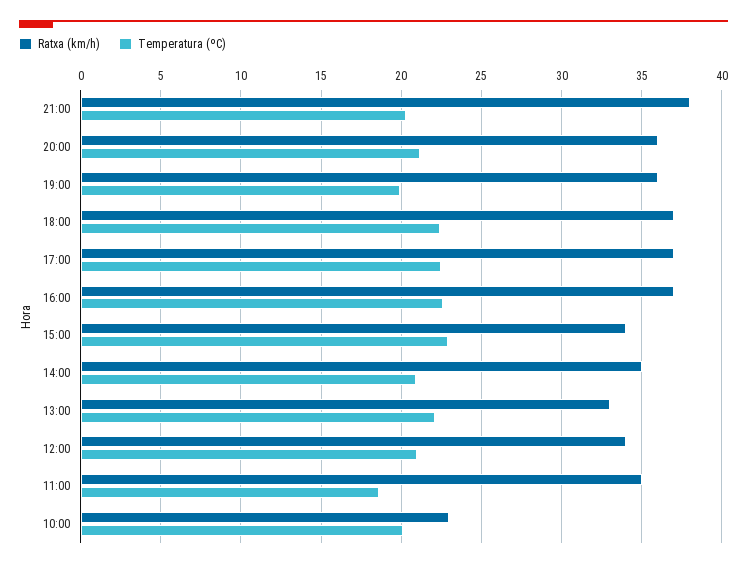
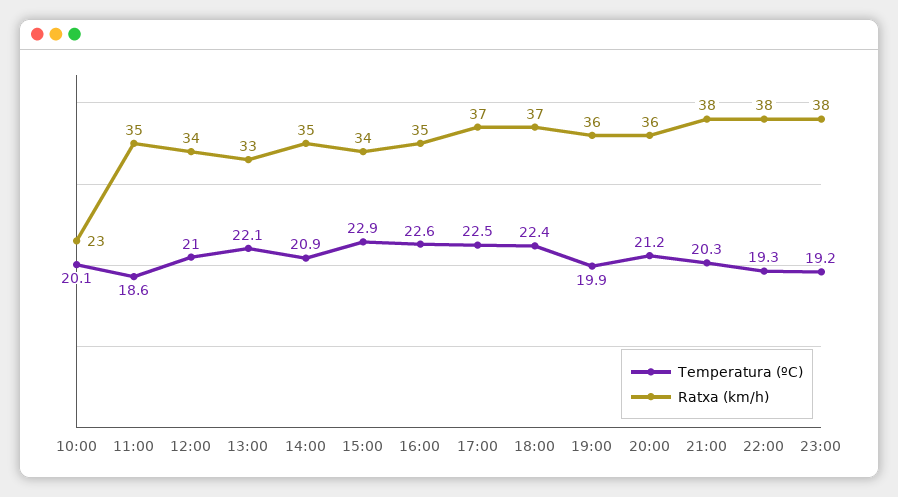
Ratxa (km/h), 16:00: 37 -> 35
Temperatura (ºC), 22:00: none -> 19.3
Ratxa (km/h), 22:00: none -> 38
Temperatura (ºC), 23:00: none -> 19.2
Ratxa (km/h), 23:00: none -> 38

